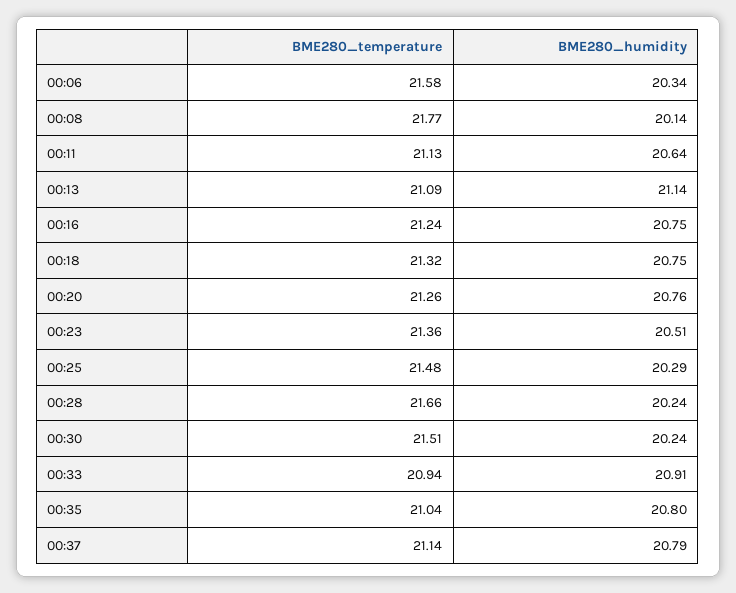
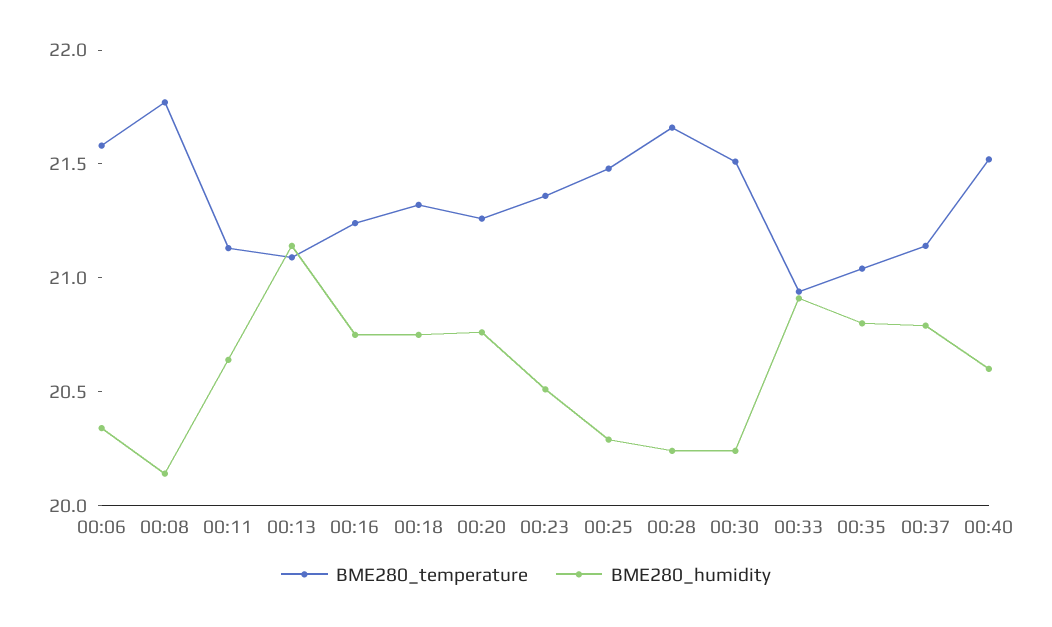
BME280_temperature, 00:40: none -> 21.5
BME280_humidity, 00:40: none -> 20.6

